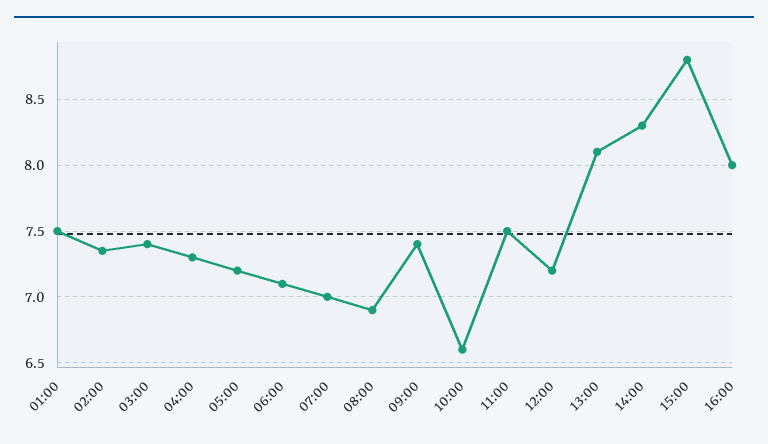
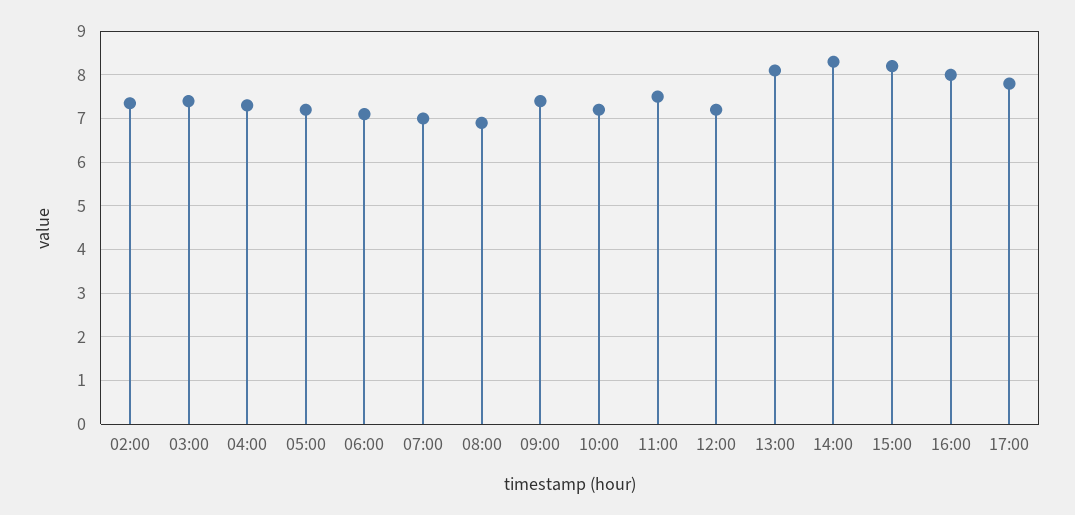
01:00: 7.5 -> none
10:00: 6.6 -> 7.2
15:00: 8.8 -> 8.2
17:00: none -> 7.8

